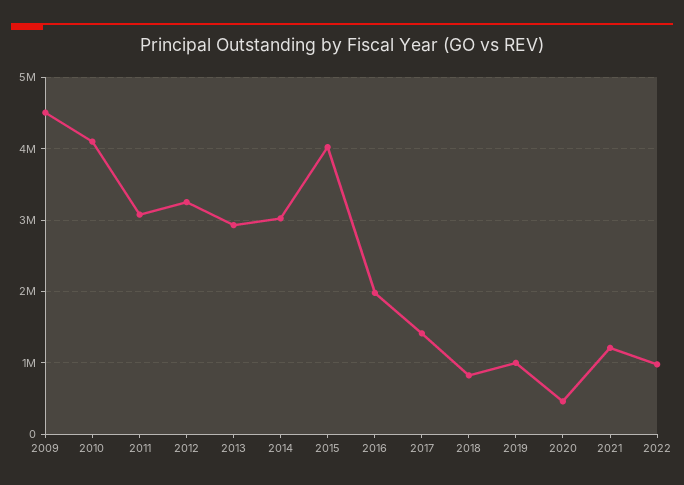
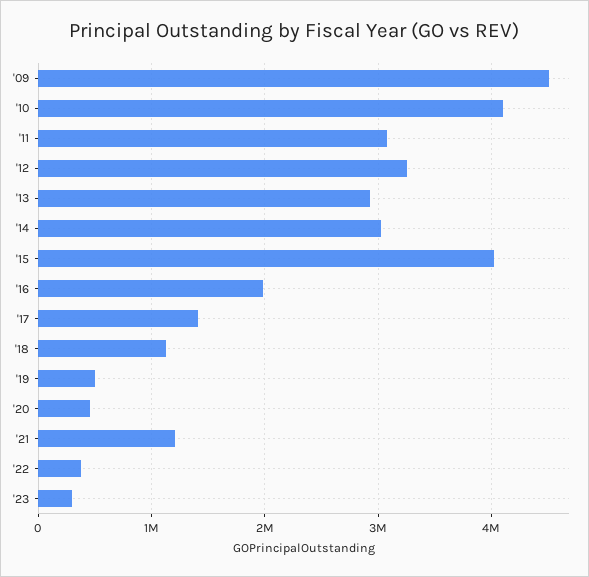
2018: 800000 -> 1100000
2019: 1000000 -> 500000
2022: 1000000 -> 400000
'23: none -> 300000

